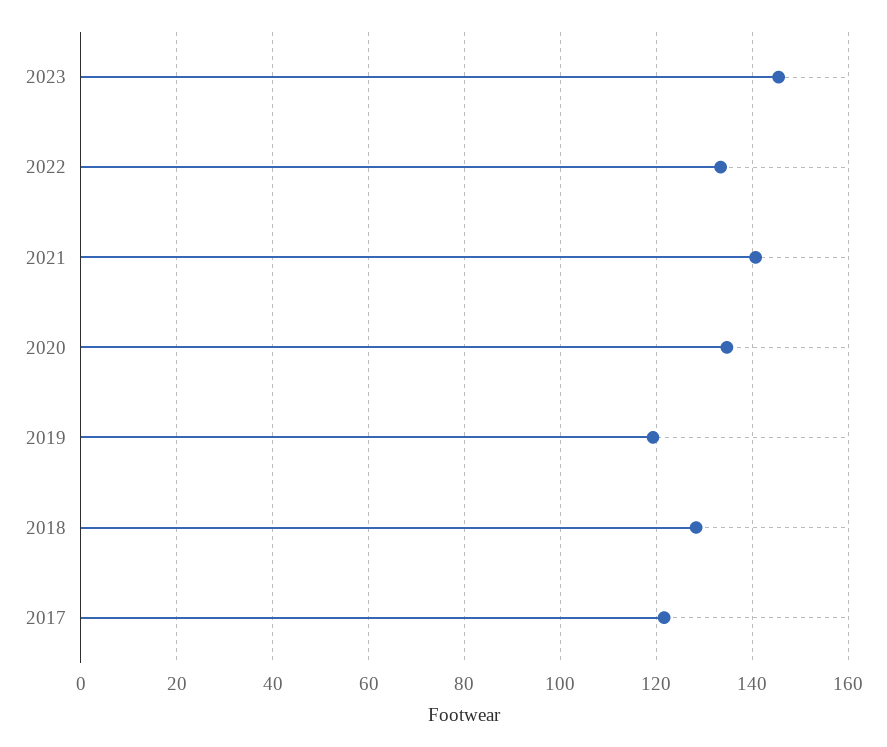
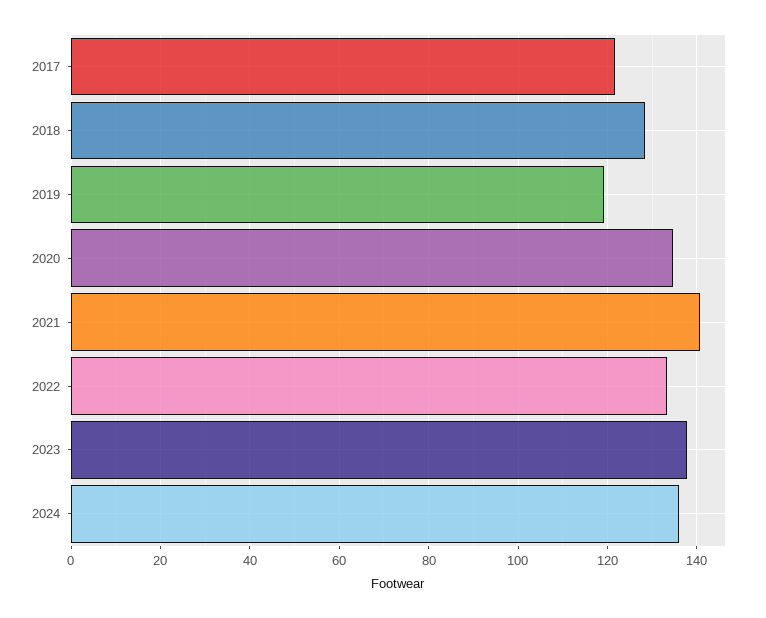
2023: 146 -> 138
2024: none -> 136

